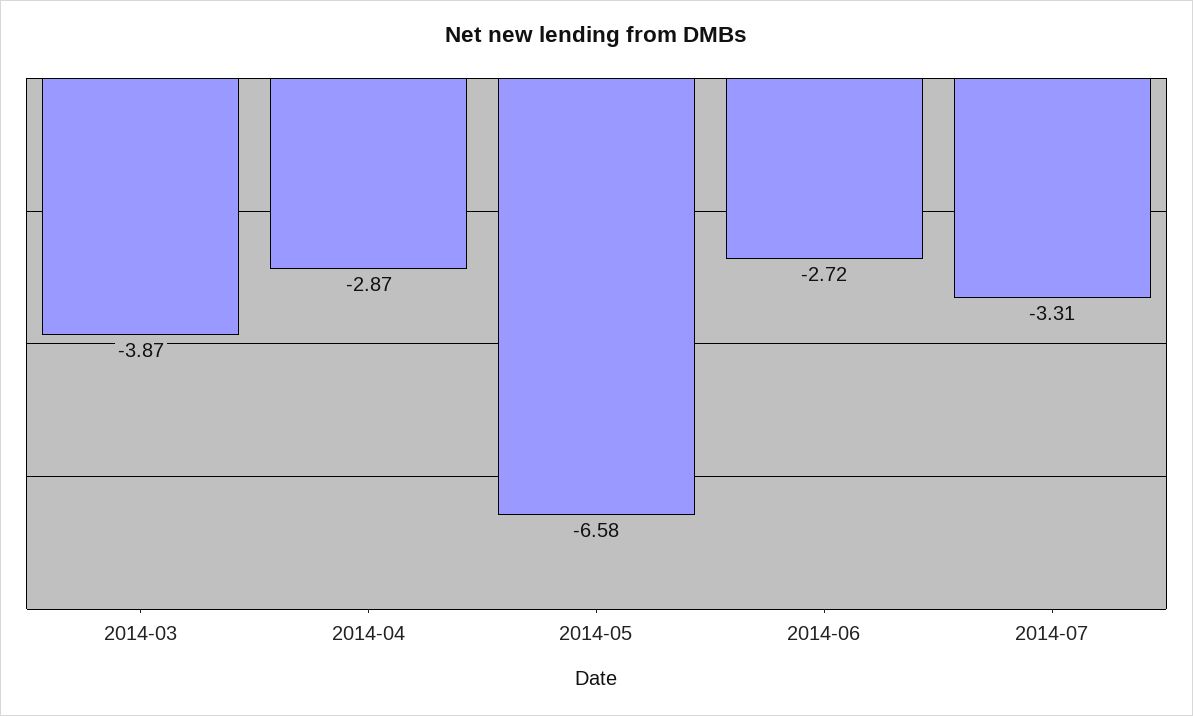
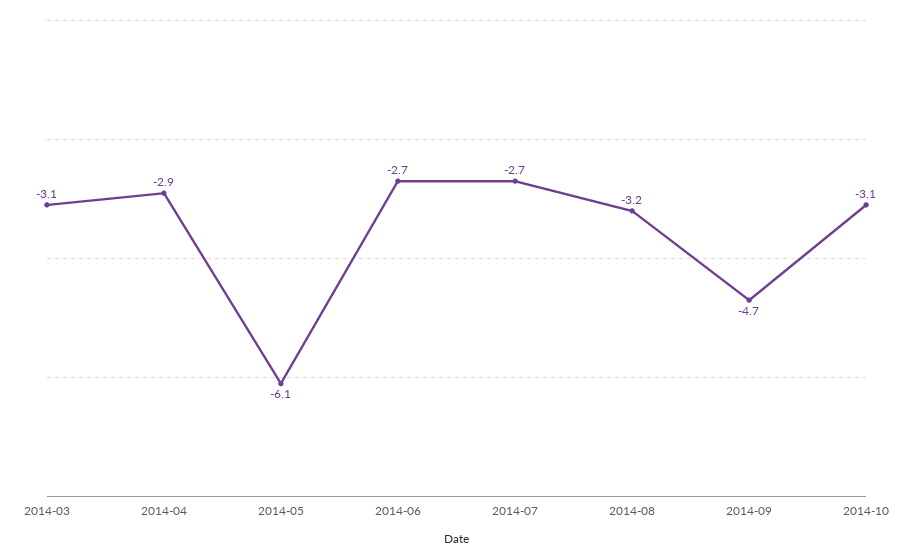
2014-03: -3.87 -> -3.1
2014-05: -6.58 -> -6.1
2014-07: -3.31 -> -2.7
2014-08: none -> -3.2
2014-09: none -> -4.7
2014-10: none -> -3.1

